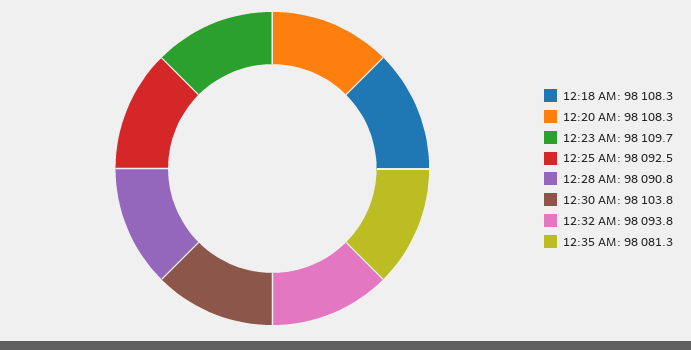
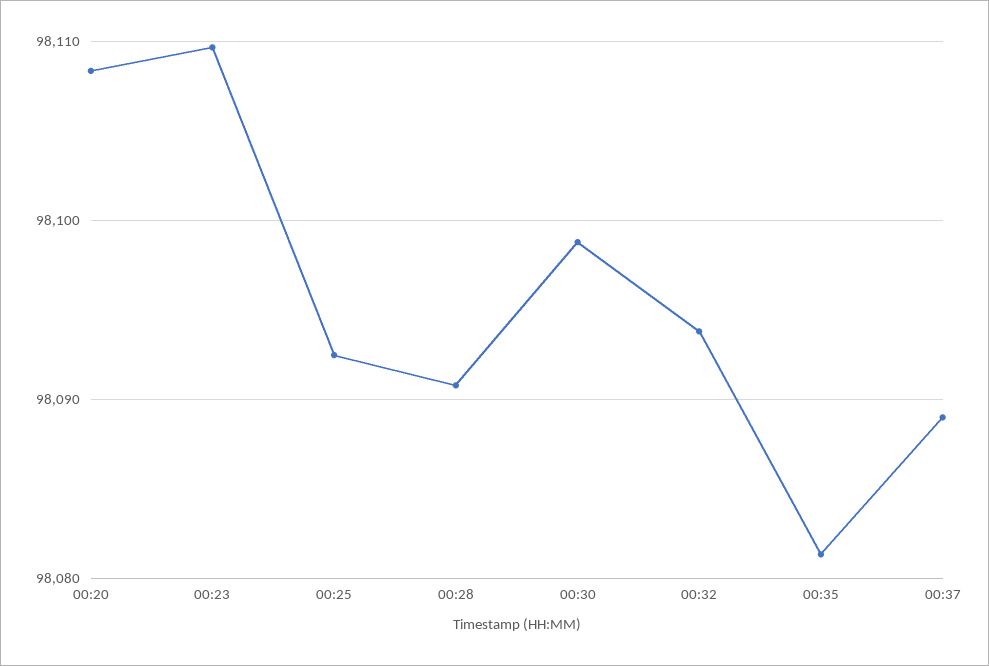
12:18 AM: 98108.3 -> none
12:30 AM: 98103.8 -> 98099
00:37: none -> 98089

